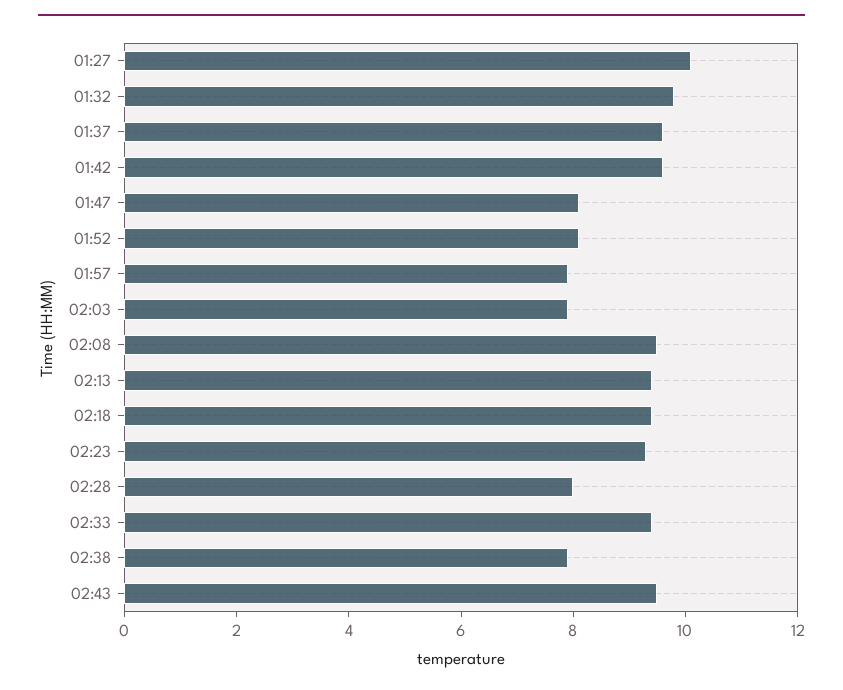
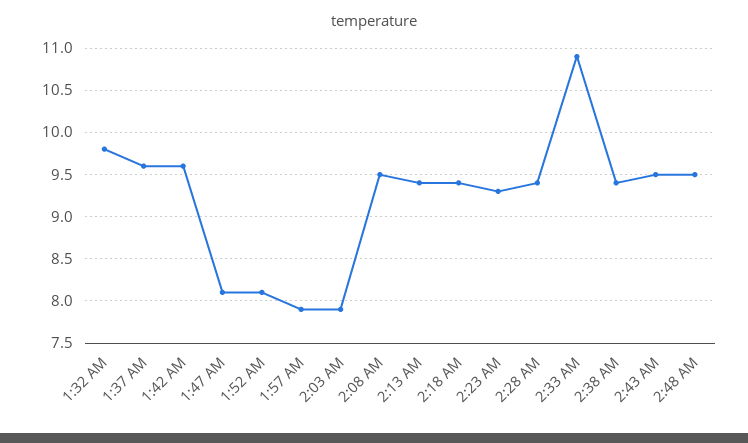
01:27: 10 -> none
02:28: 8 -> 9.4
02:33: 9.5 -> 10.9
02:38: 8 -> 9.4
2:48 AM: none -> 9.5

